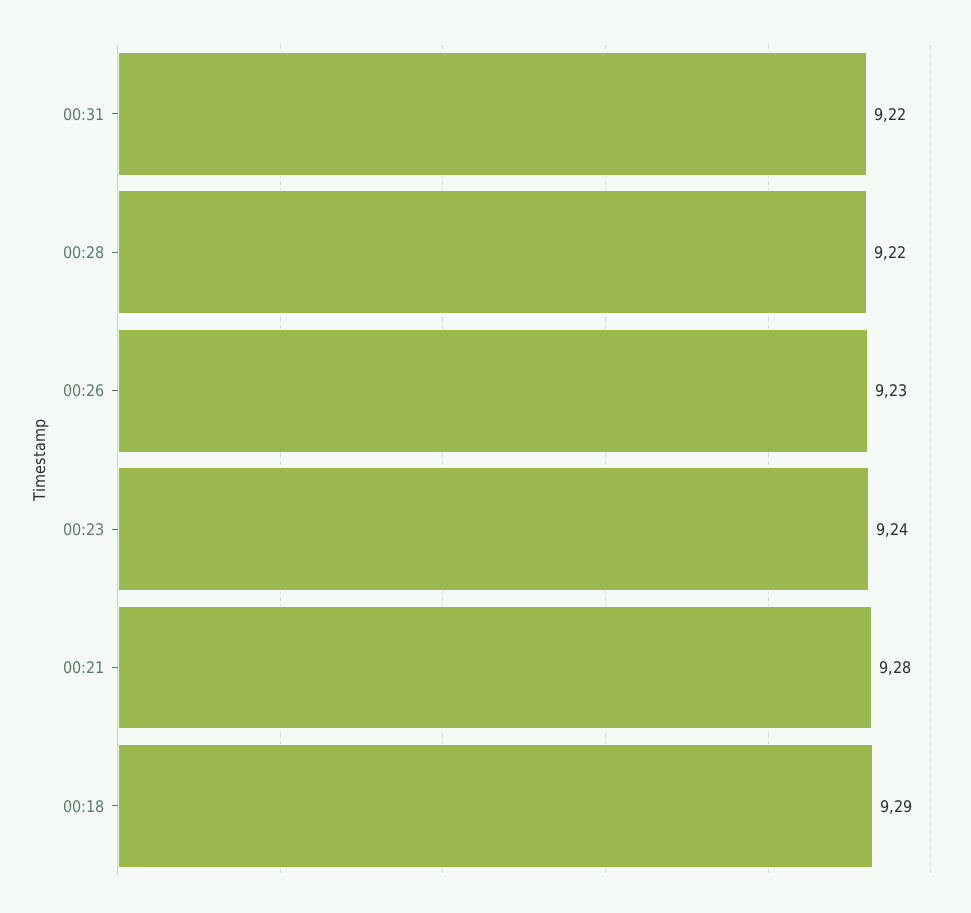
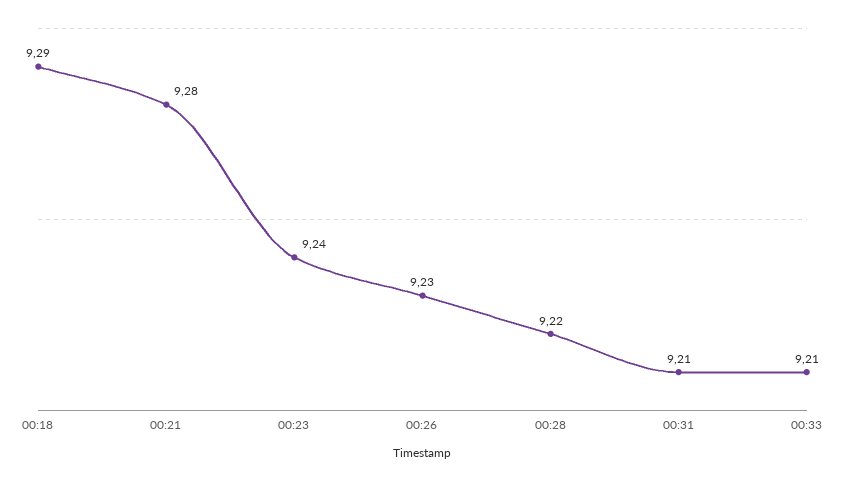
00:31: 9.22 -> 9.21
00:33: none -> 9.21

